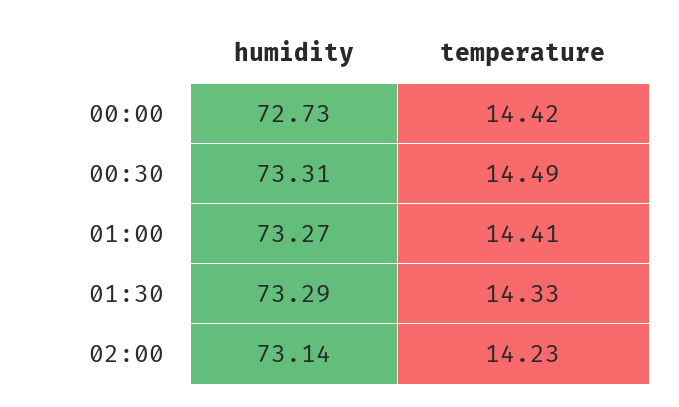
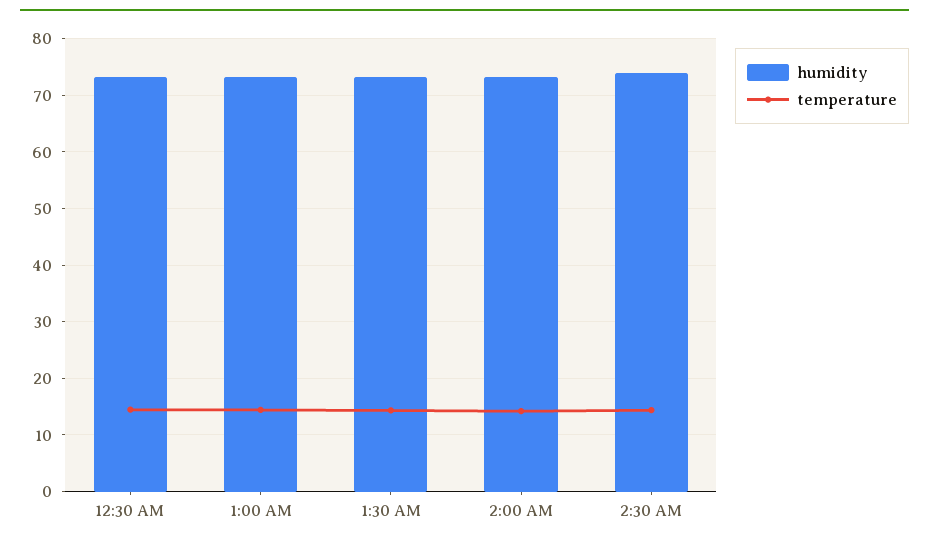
humidity, 00:00: 72.73 -> none
temperature, 00:00: 14.42 -> none
humidity, 2:30 AM: none -> 74
temperature, 2:30 AM: none -> 14

